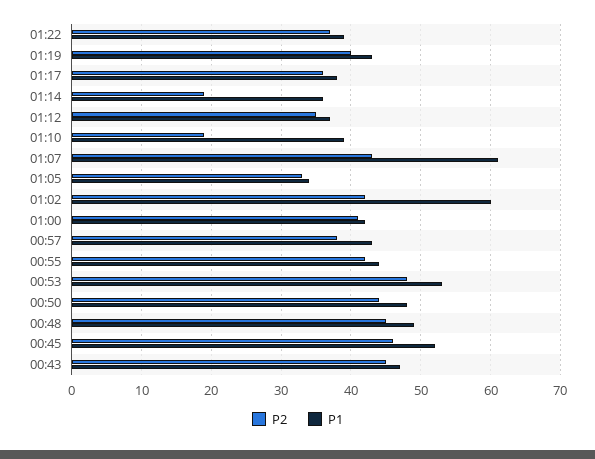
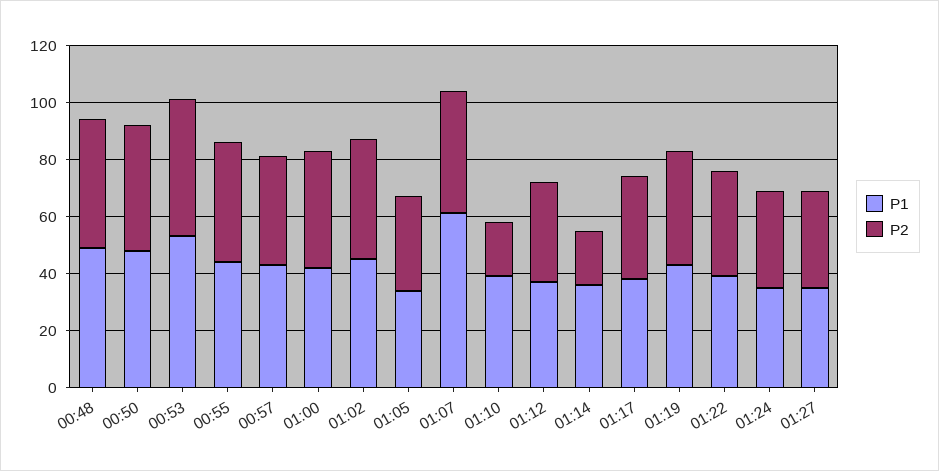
P1, 01:02: 60 -> 45
P2, 00:45: 46 -> none
P1, 00:45: 52 -> none
P2, 00:43: 45 -> none
P1, 00:43: 47 -> none
P1, 01:24: none -> 35
P2, 01:24: none -> 35
P1, 01:27: none -> 35
P2, 01:27: none -> 35

